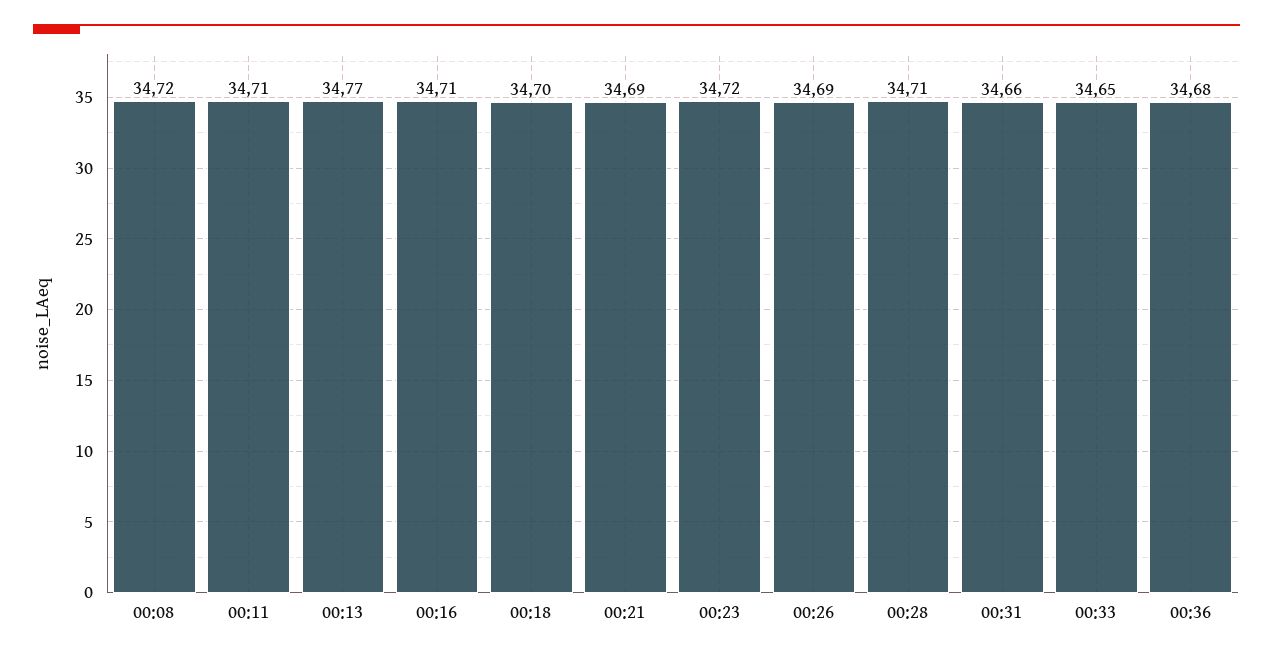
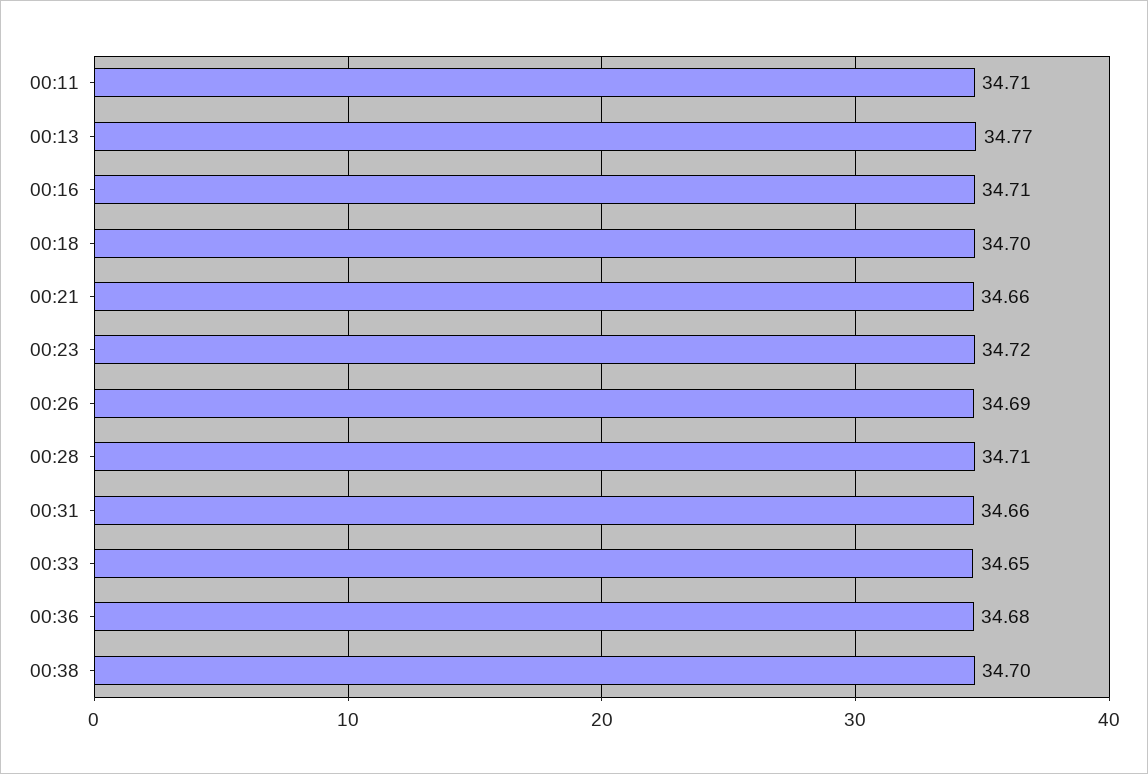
00:08: 34.72 -> none
00:21: 34.69 -> 34.66
00:38: none -> 34.7

